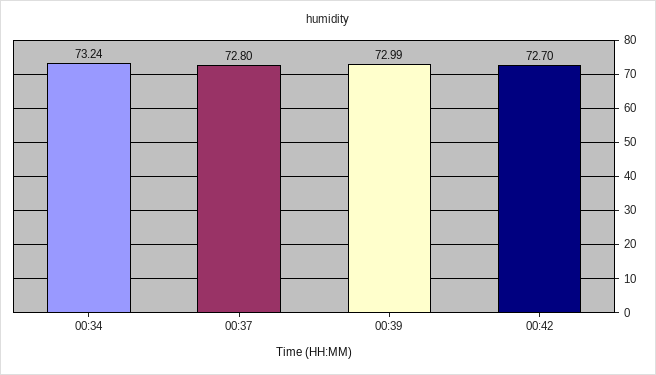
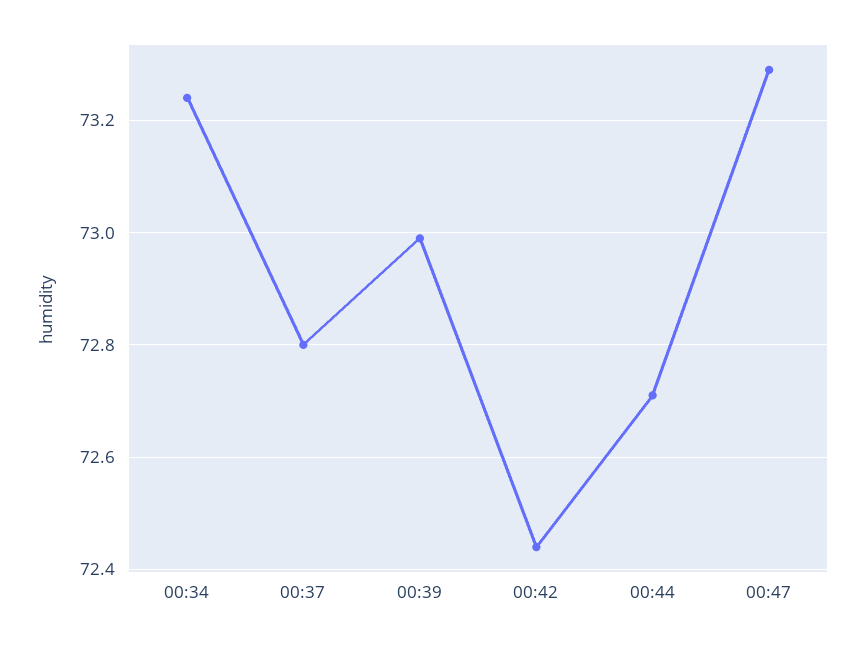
00:42: 72.7 -> 72.45
00:44: none -> 72.7
00:47: none -> 73.3

